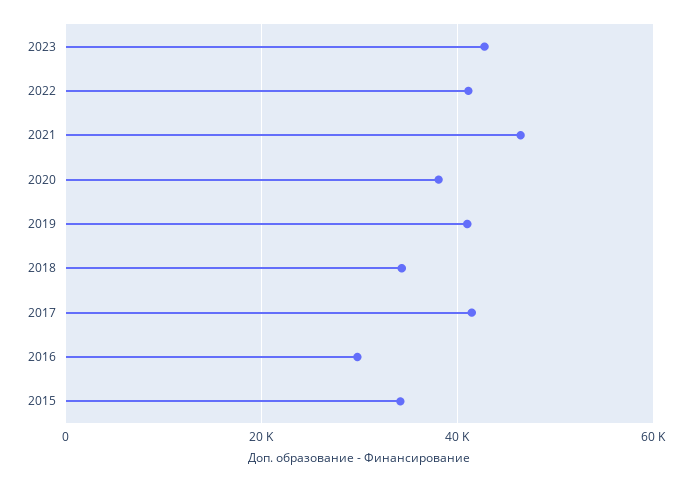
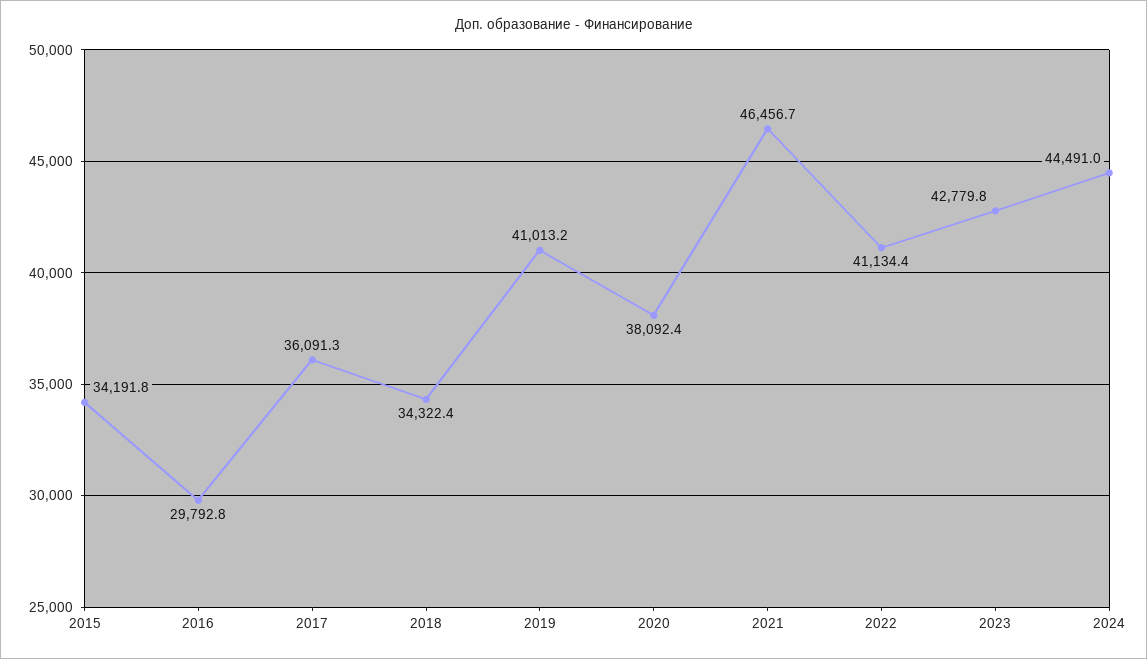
2017: 42000 -> 36091.3
2024: none -> 44491

